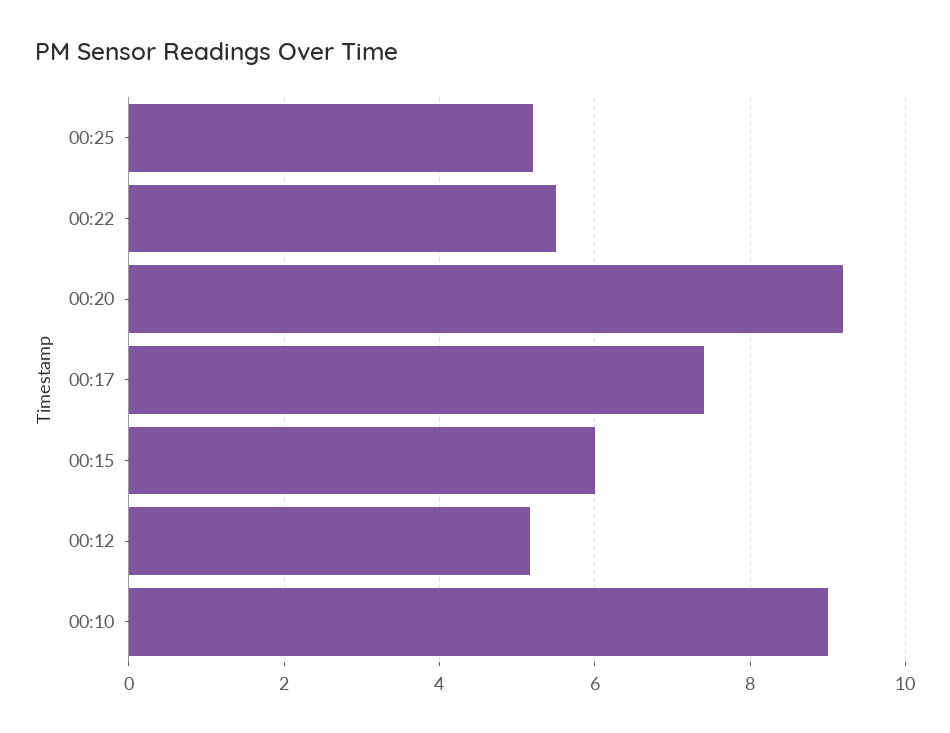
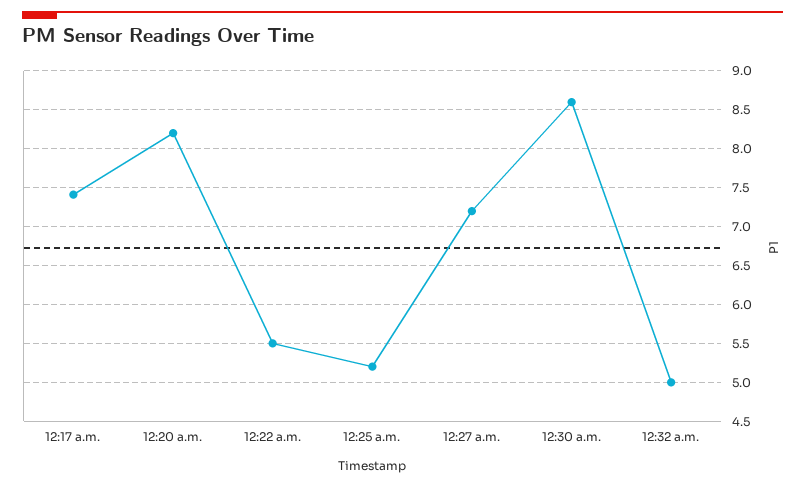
00:20: 9.2 -> 8.2
00:15: 6 -> none
00:12: 5.2 -> none
00:10: 9 -> none
12:27 a.m.: none -> 7.2
12:30 a.m.: none -> 8.6
12:32 a.m.: none -> 5

